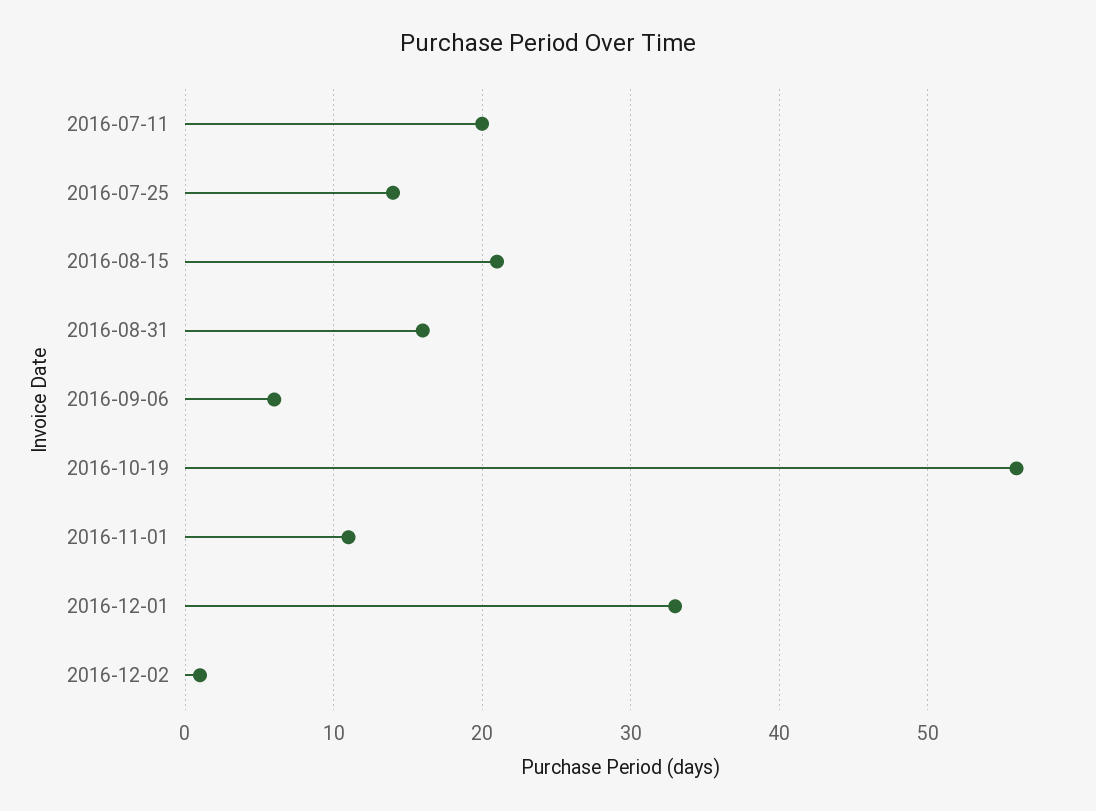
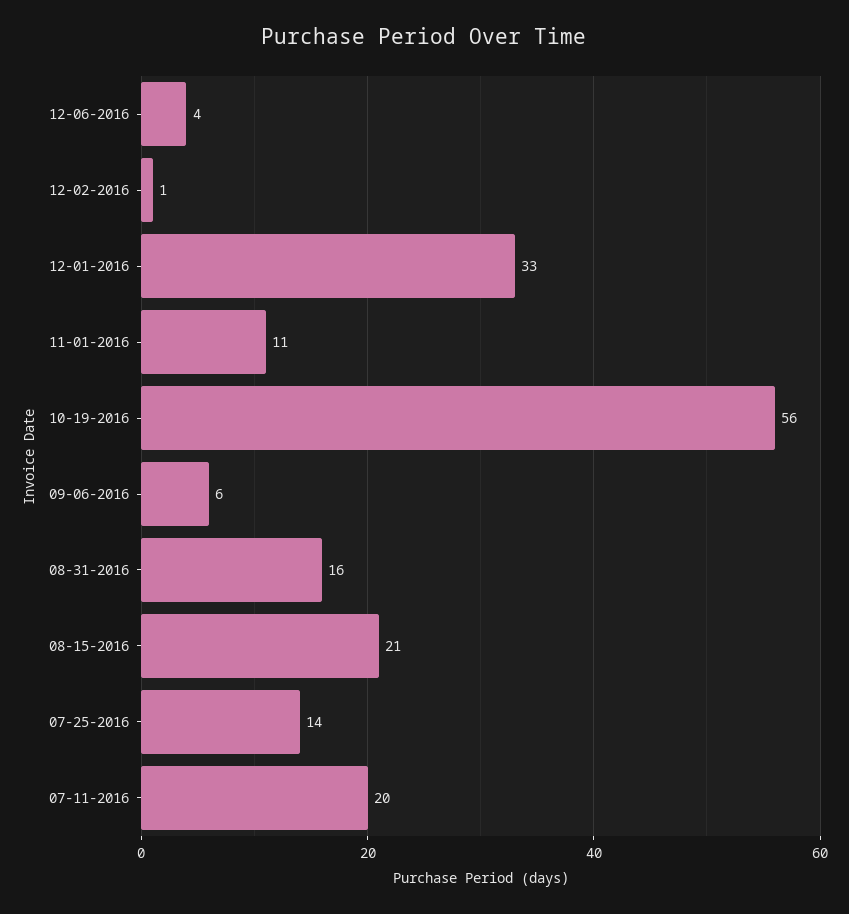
12-06-2016: none -> 4

